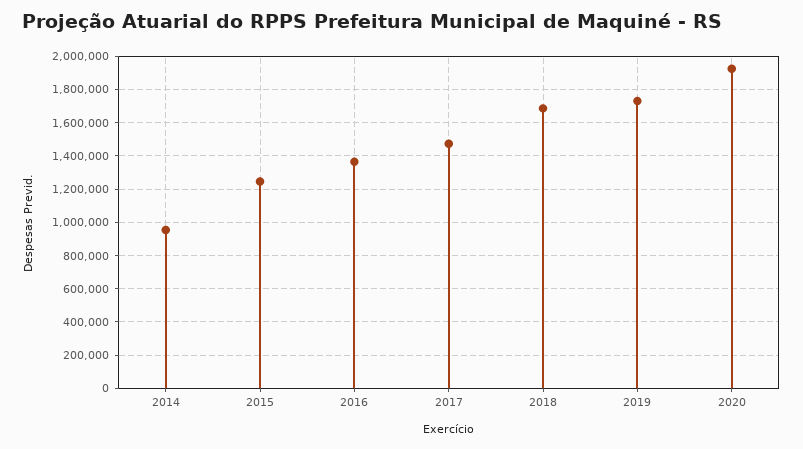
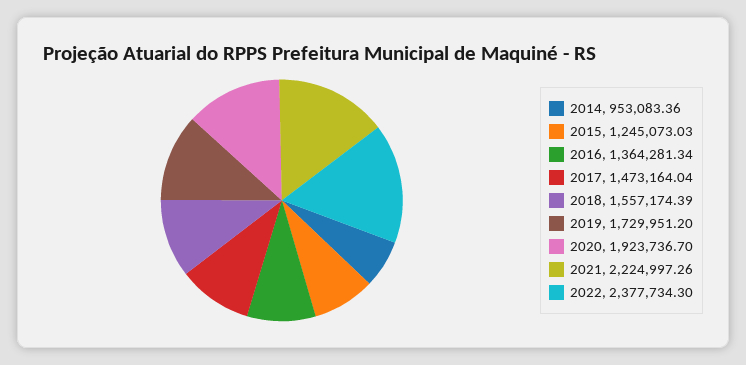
2018: 1700000 -> 1557174.39
2021: none -> 2224997.26
2022: none -> 2377734.3

